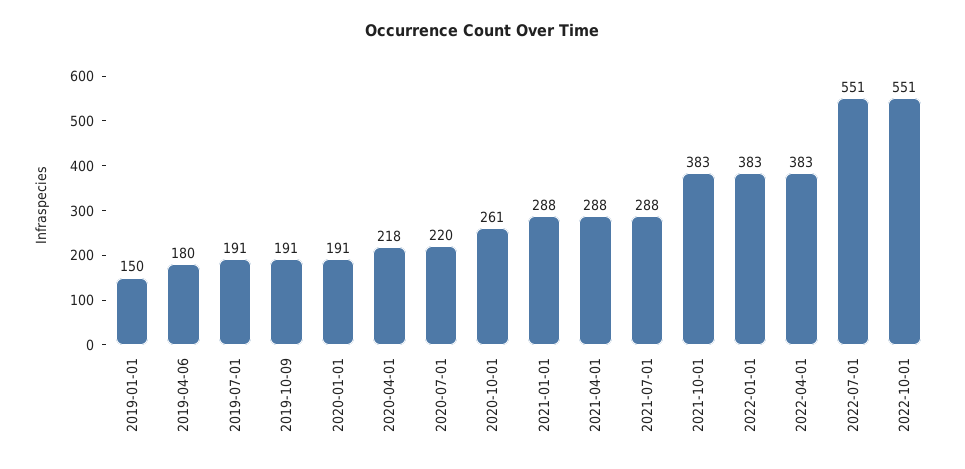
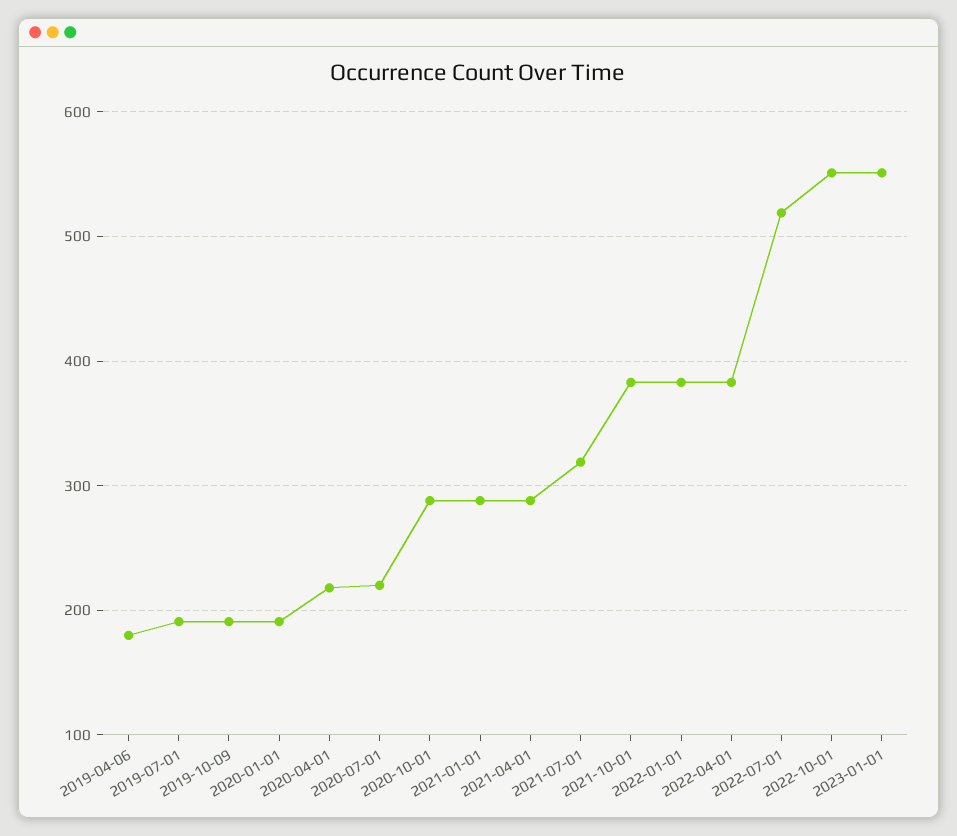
2019-01-01: 150 -> none
2020-10-01: 261 -> 290
2021-07-01: 288 -> 320
2022-07-01: 551 -> 520
2023-01-01: none -> 550

